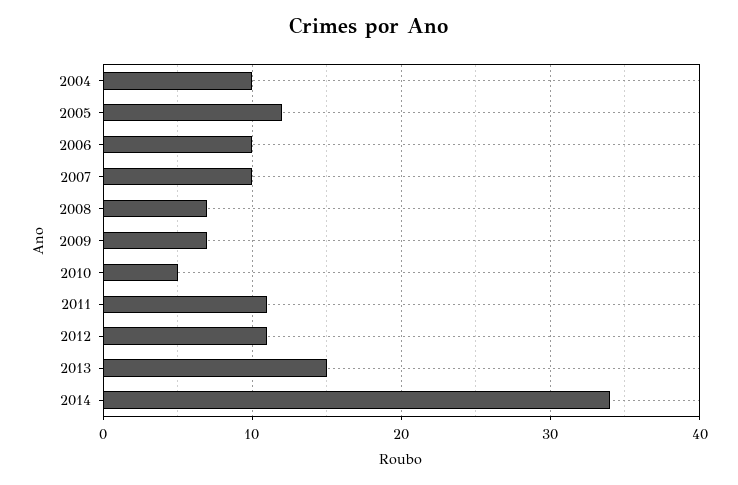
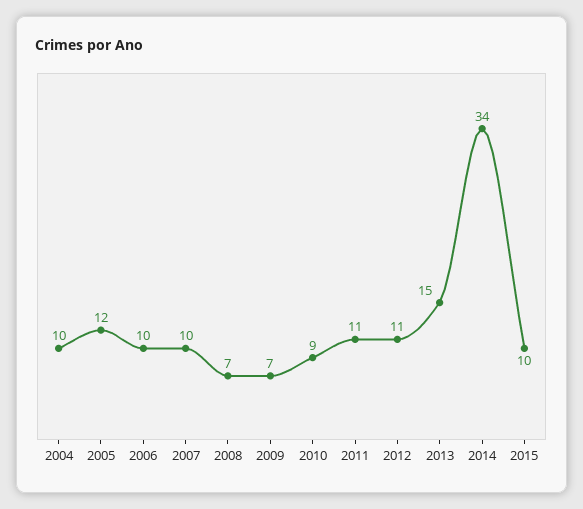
2010: 5 -> 9
2015: none -> 10

